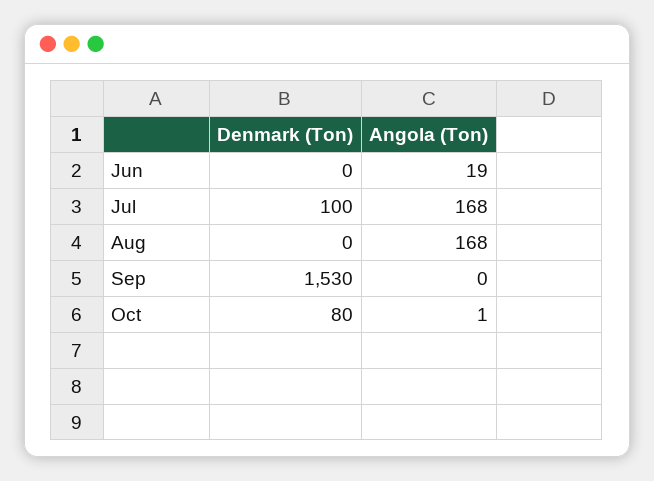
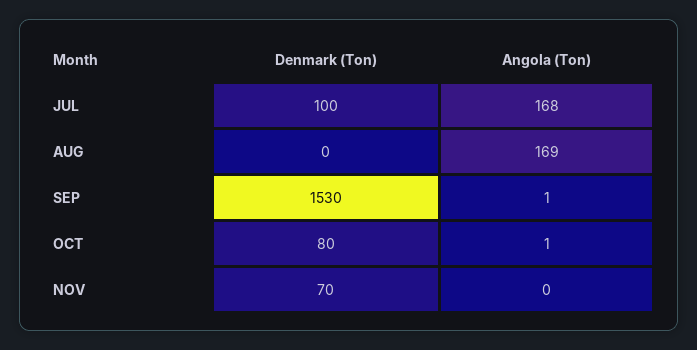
Denmark (Ton), Jun: 0 -> none
Angola (Ton), Jun: 19 -> none
Angola (Ton), Aug: 168 -> 169
Angola (Ton), Sep: 0 -> 1
Denmark (Ton), NOV: none -> 70
Angola (Ton), NOV: none -> 0

